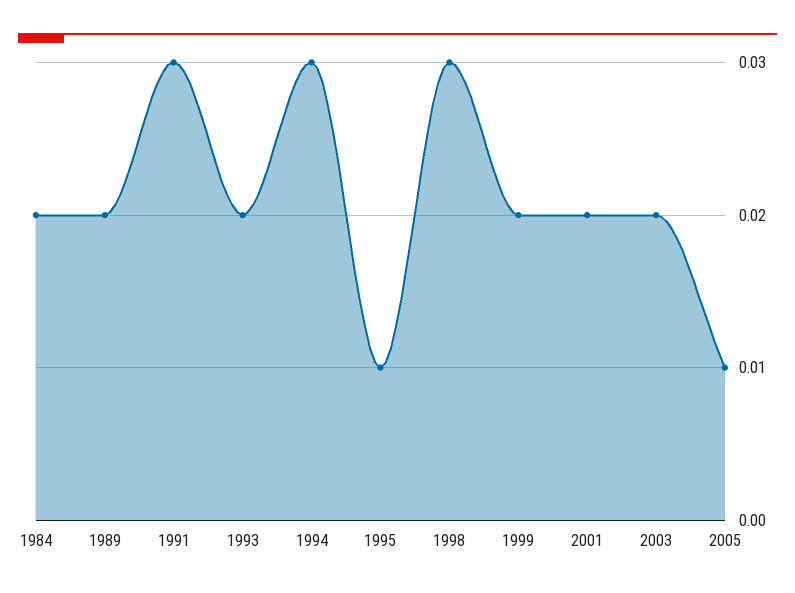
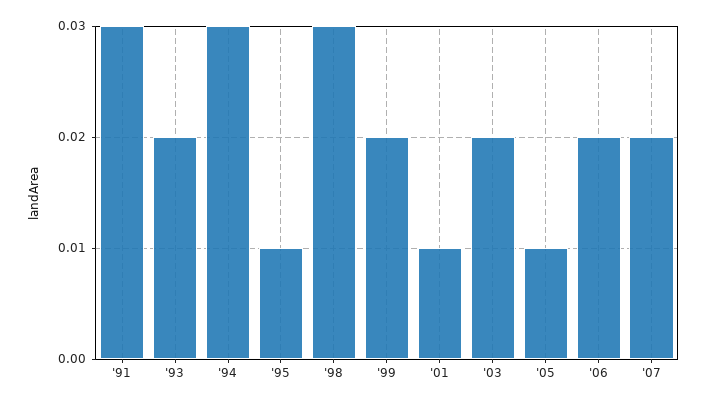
1984: 0.02 -> none
1989: 0.02 -> none
2001: 0.02 -> 0.01
'06: none -> 0.02
'07: none -> 0.02

